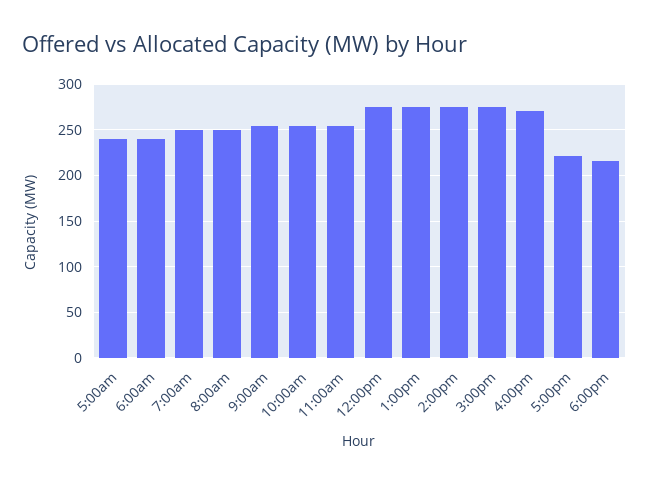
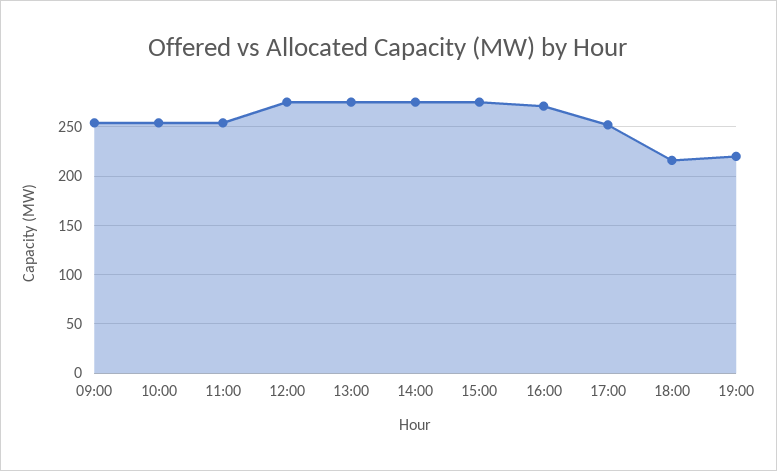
5:00am: 240 -> none
6:00am: 240 -> none
7:00am: 250 -> none
8:00am: 250 -> none
5:00pm: 220 -> 250
19:00: none -> 220

